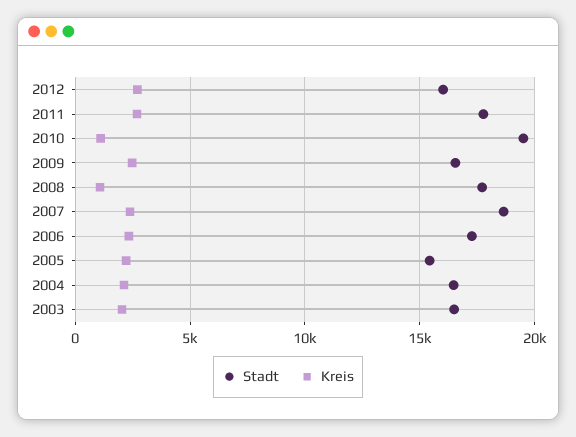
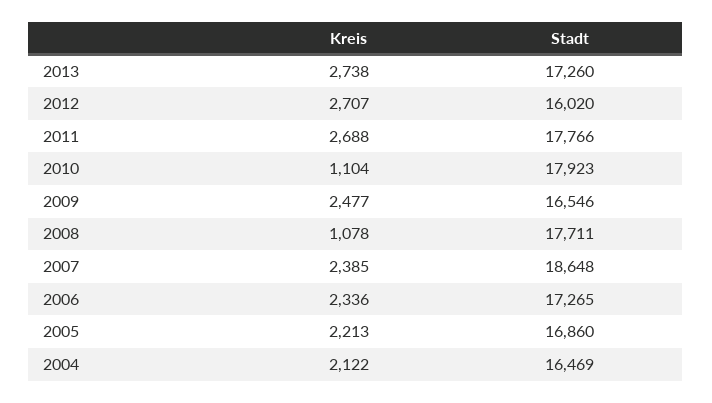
Stadt, 2010: 19500 -> 17923
Stadt, 2005: 15500 -> 16860
Stadt, 2003: 16500 -> none
Kreis, 2003: 2000 -> none
Kreis, 2013: none -> 2738
Stadt, 2013: none -> 17260

